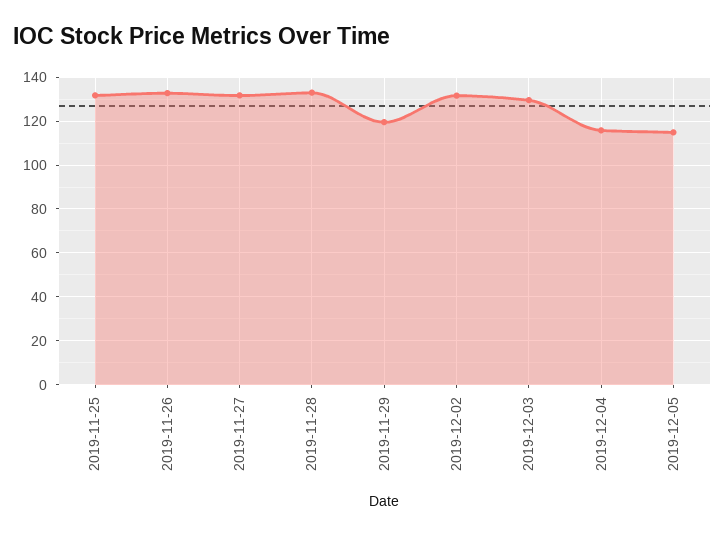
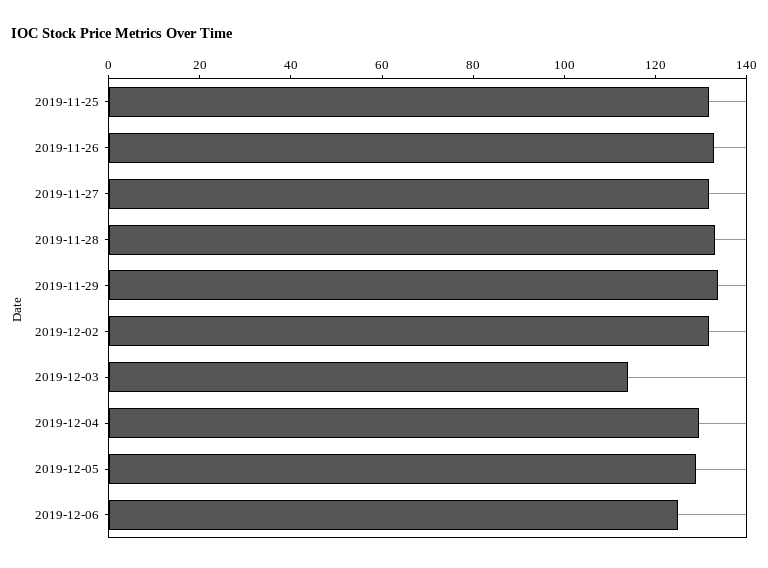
2019-11-29: 120 -> 135
2019-12-03: 130 -> 115
2019-12-04: 115 -> 130
2019-12-05: 115 -> 130
2019-12-06: none -> 125

